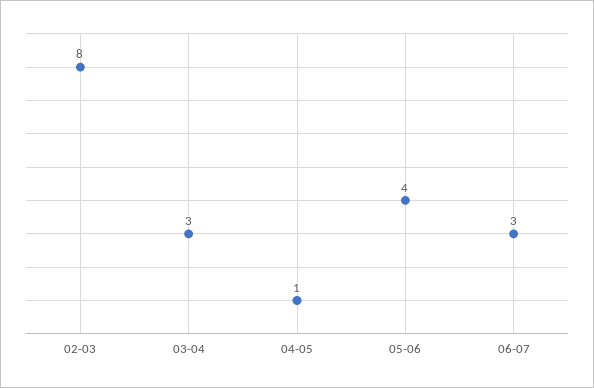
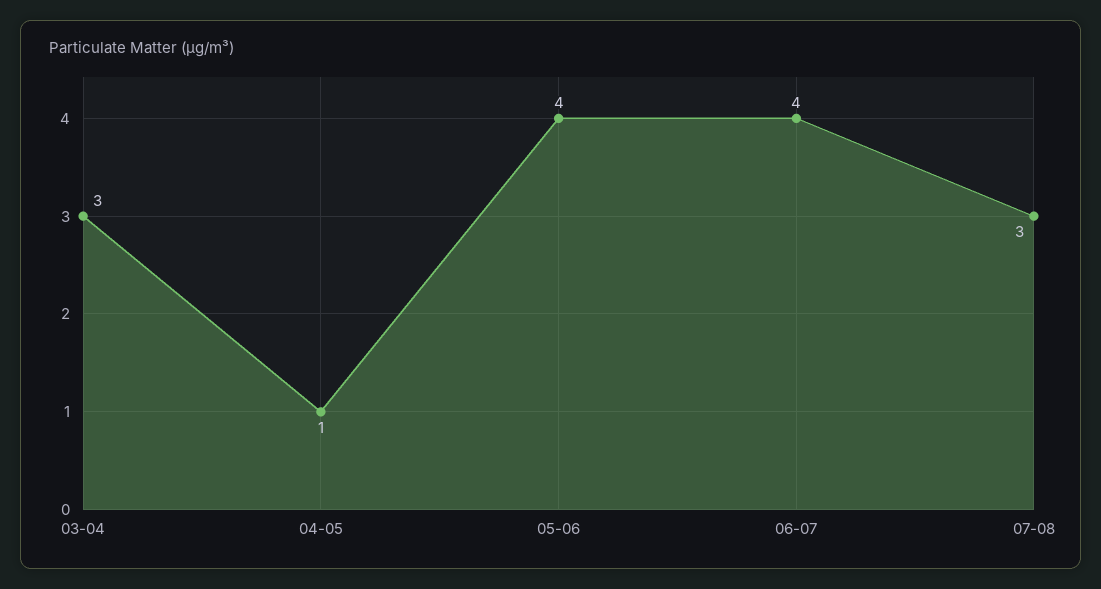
02-03: 8 -> none
06-07: 3 -> 4
07-08: none -> 3

